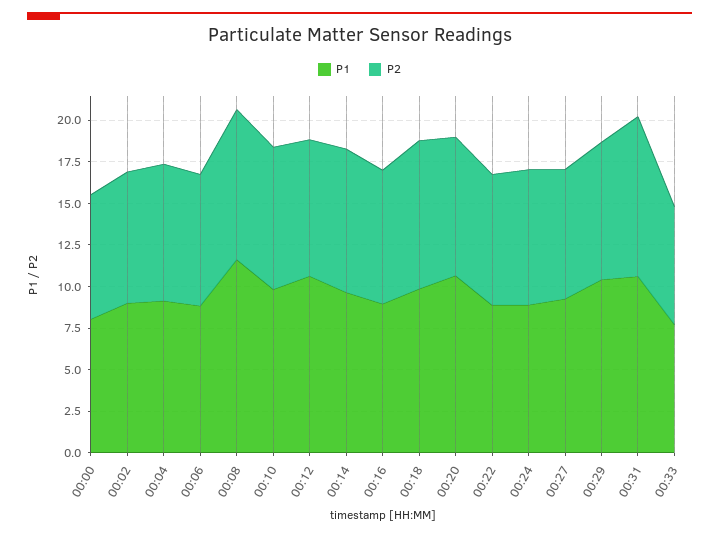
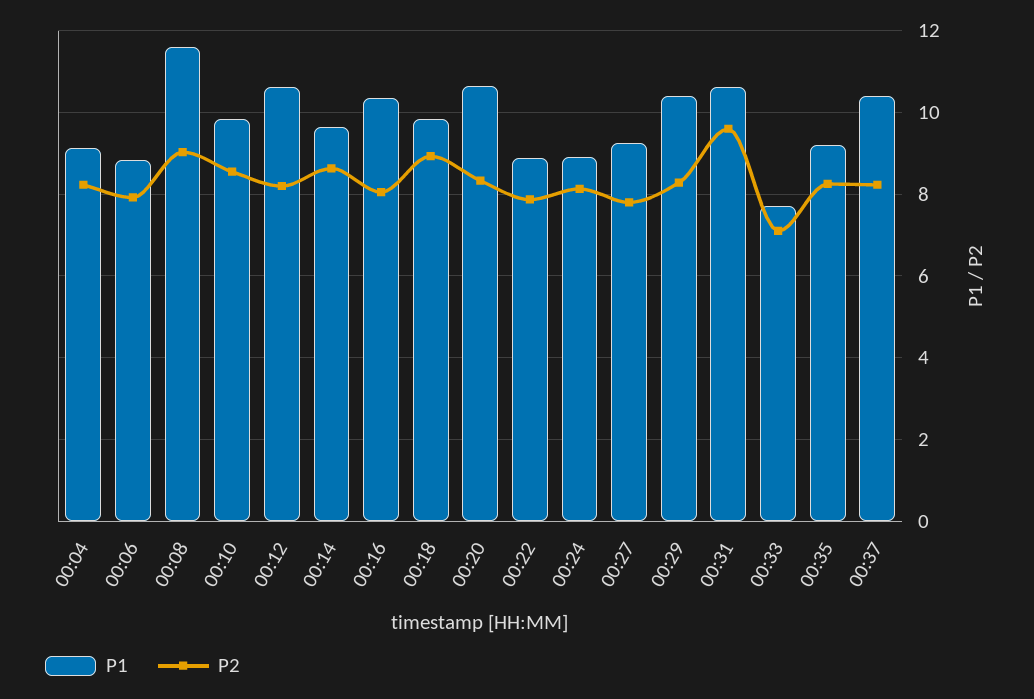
P1, 00:00: 8 -> none
P2, 00:00: 7.5 -> none
P1, 00:02: 9 -> none
P2, 00:02: 8 -> none
P1, 00:16: 9 -> 10.4
P1, 00:35: none -> 9.2
P2, 00:35: none -> 8.2
P1, 00:37: none -> 10.4
P2, 00:37: none -> 8.2

